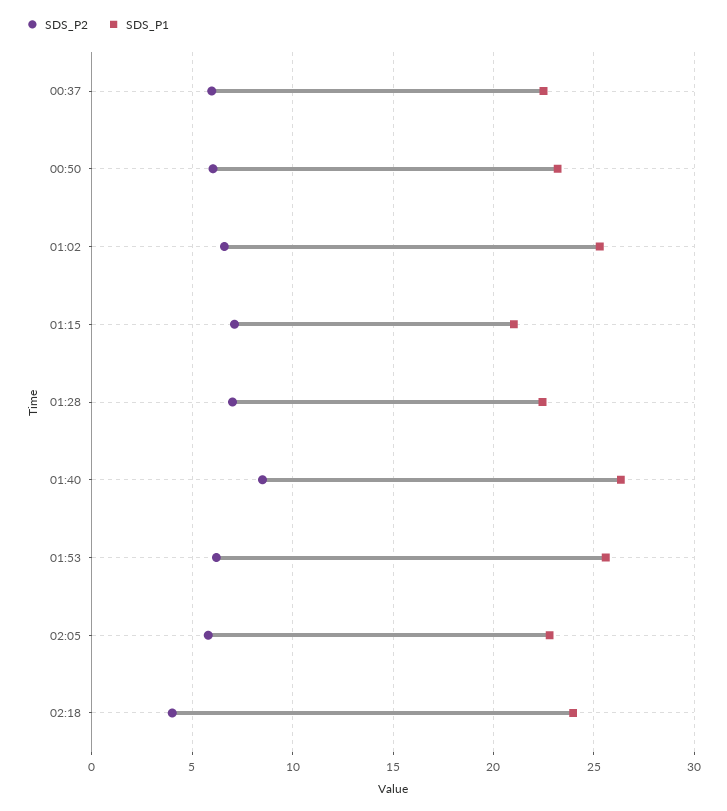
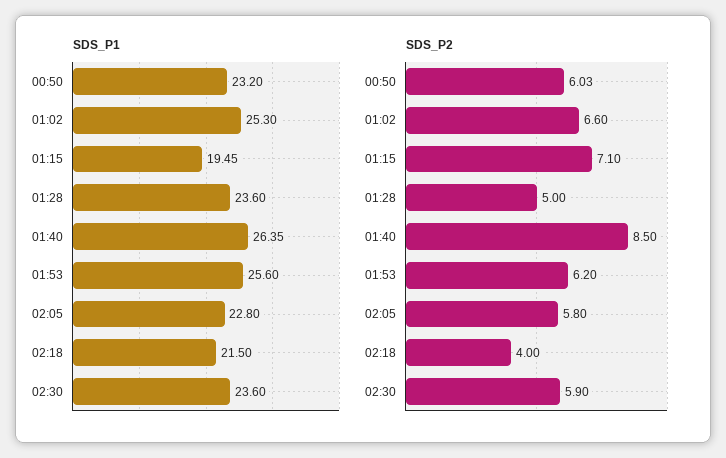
SDS_P2, 00:37: 6 -> none
SDS_P1, 00:37: 22.5 -> none
SDS_P1, 01:15: 21 -> 19.45
SDS_P2, 01:28: 7 -> 5
SDS_P1, 01:28: 22.5 -> 23.6
SDS_P1, 02:18: 24 -> 21.5
SDS_P1, 02:30: none -> 23.6
SDS_P2, 02:30: none -> 5.9

